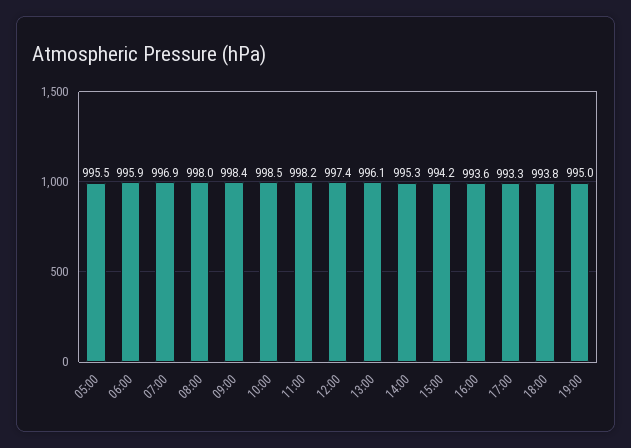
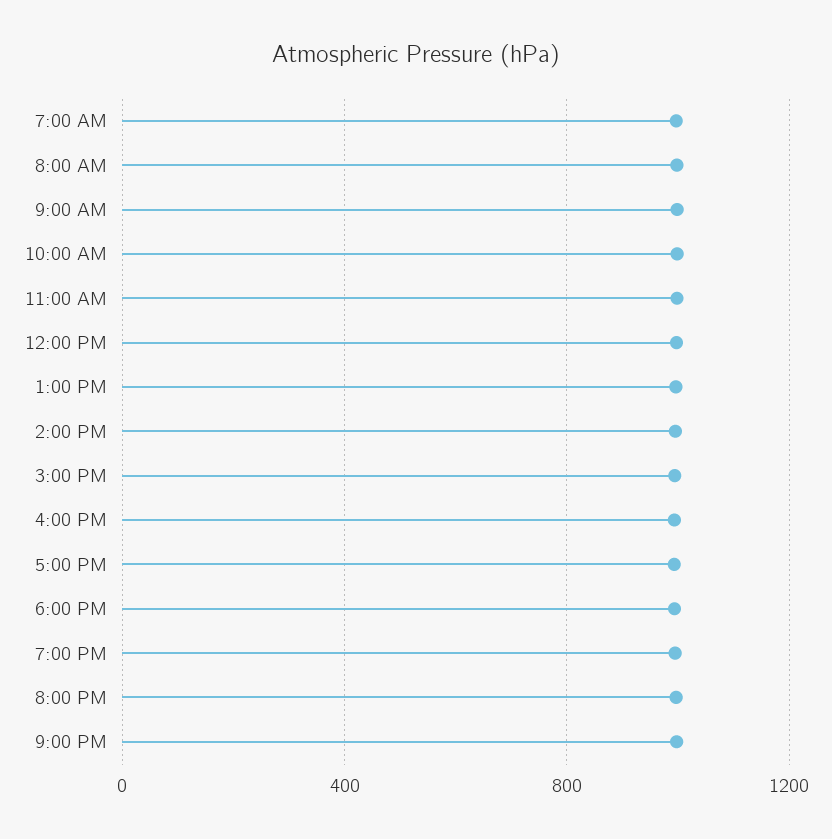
05:00: 995.5 -> none
06:00: 995.9 -> none
8:00 PM: none -> 1000
9:00 PM: none -> 1000

